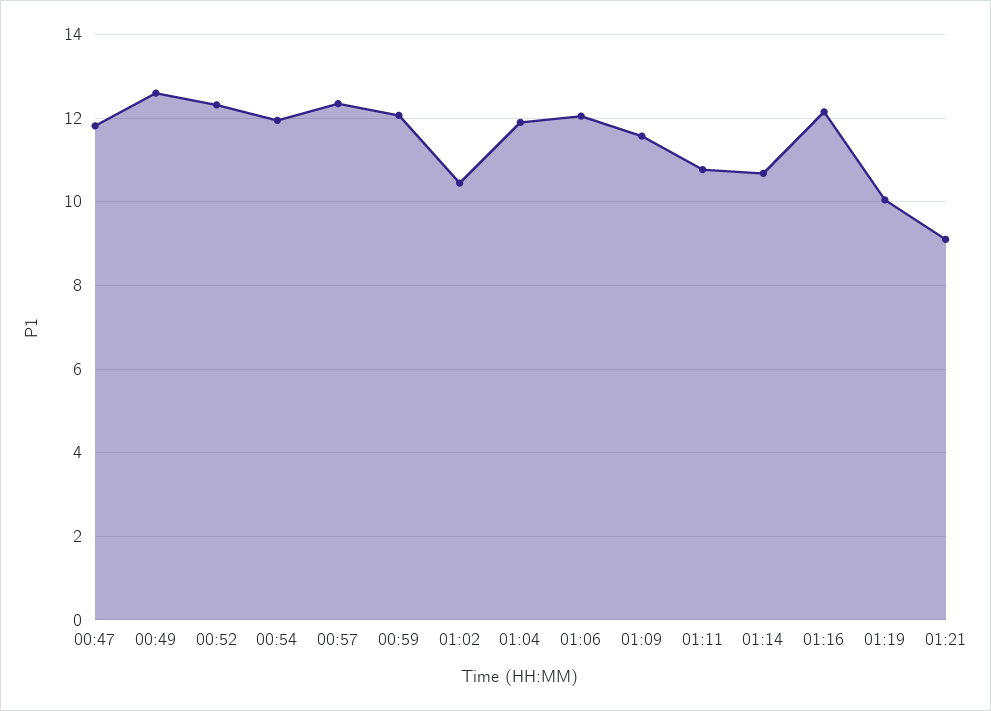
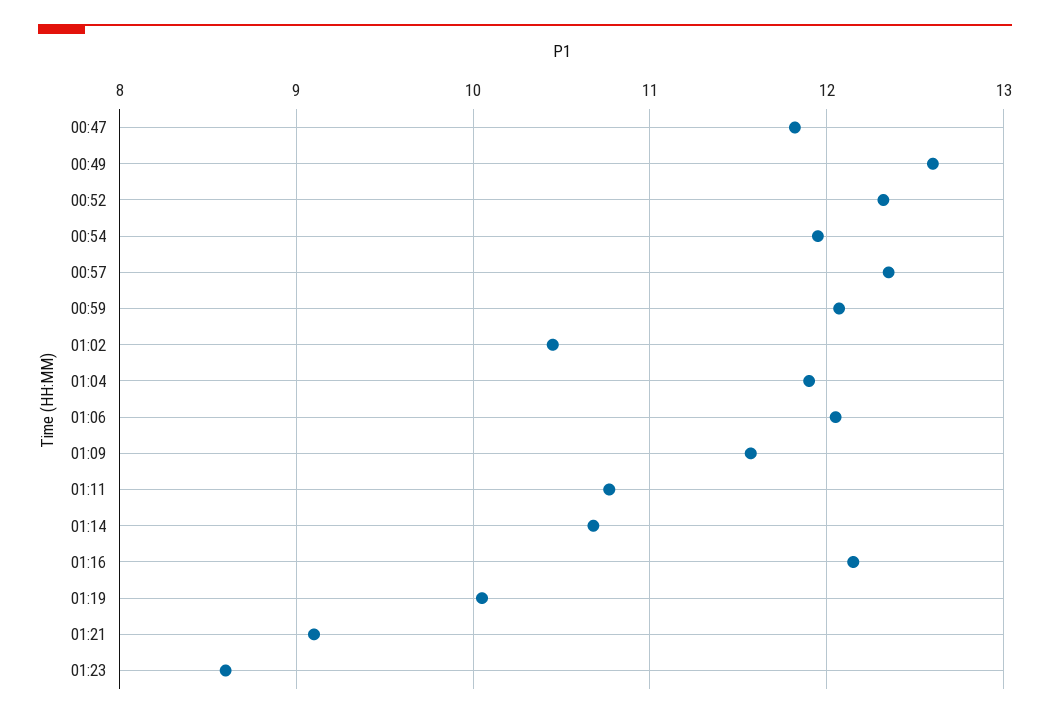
01:23: none -> 8.6

